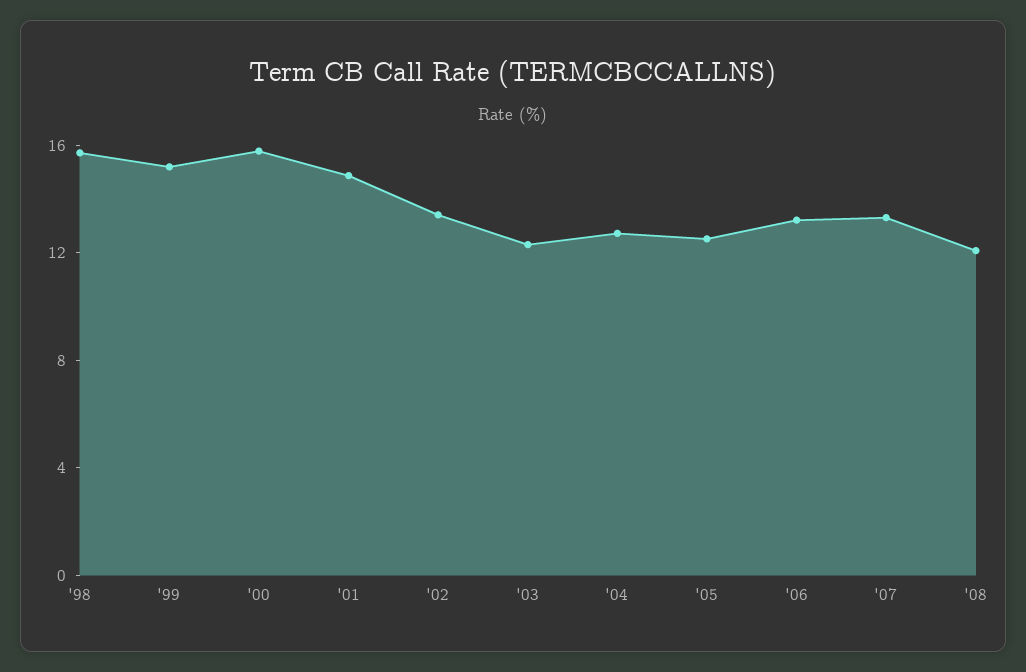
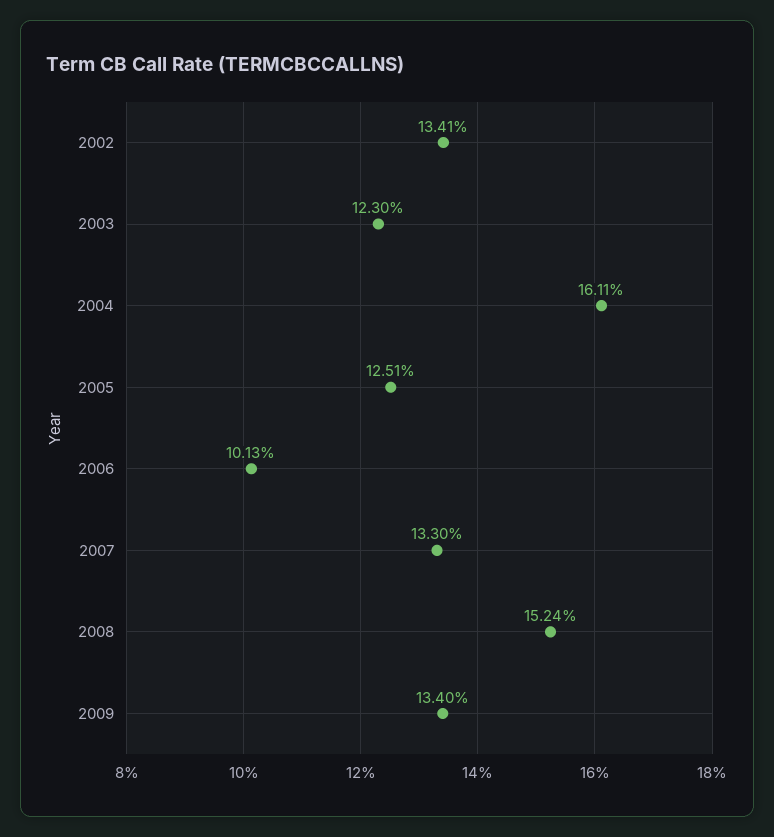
'98: 16 -> none
'99: 15 -> none
'00: 16 -> none
'01: 15 -> none
'04: 13 -> 16.11
'06: 13 -> 10.13
'08: 12 -> 15.24
2009: none -> 13.4

